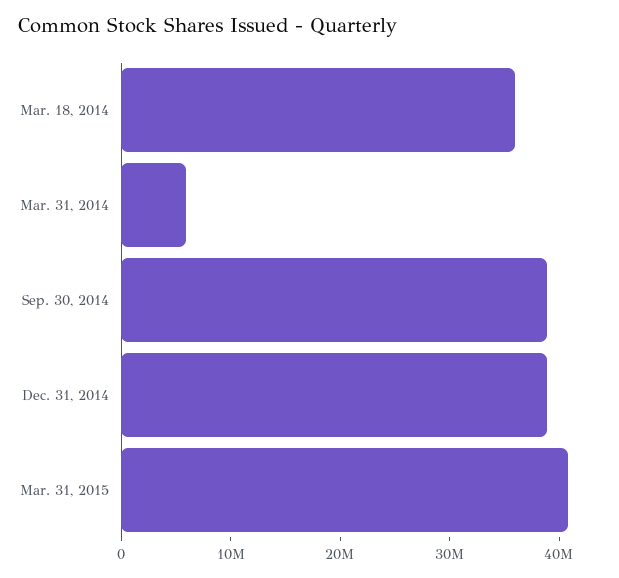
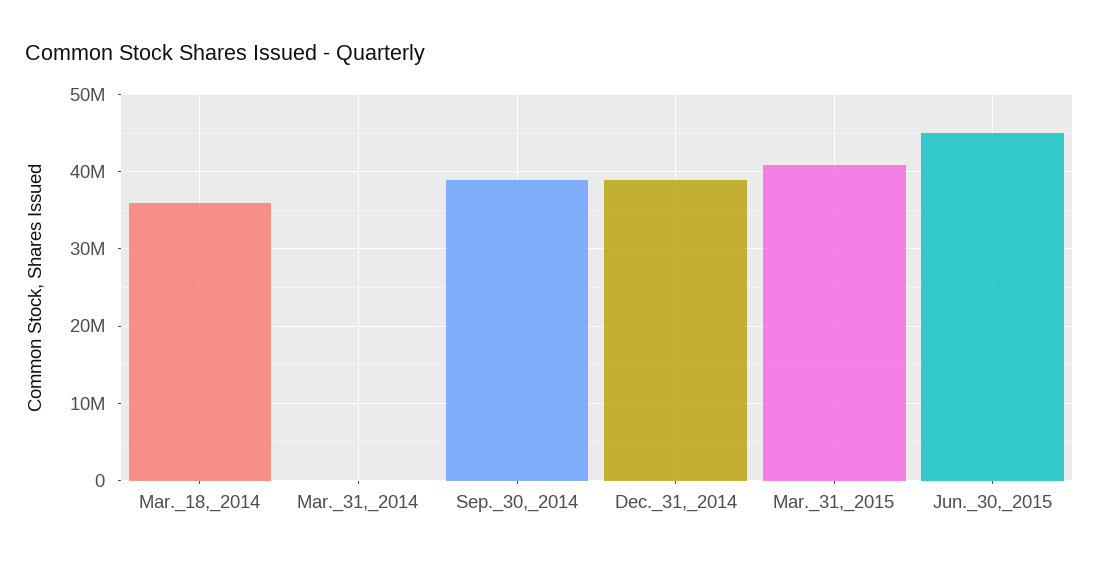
Mar. 31, 2014: 6000000 -> 0
Jun._30,_2015: none -> 45000000

